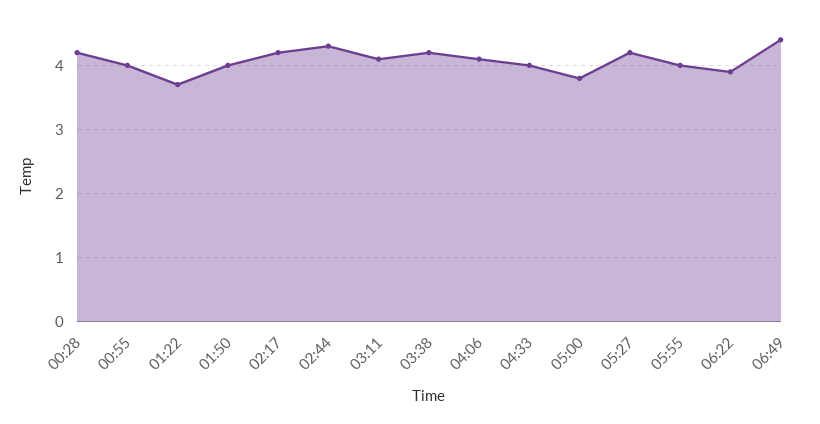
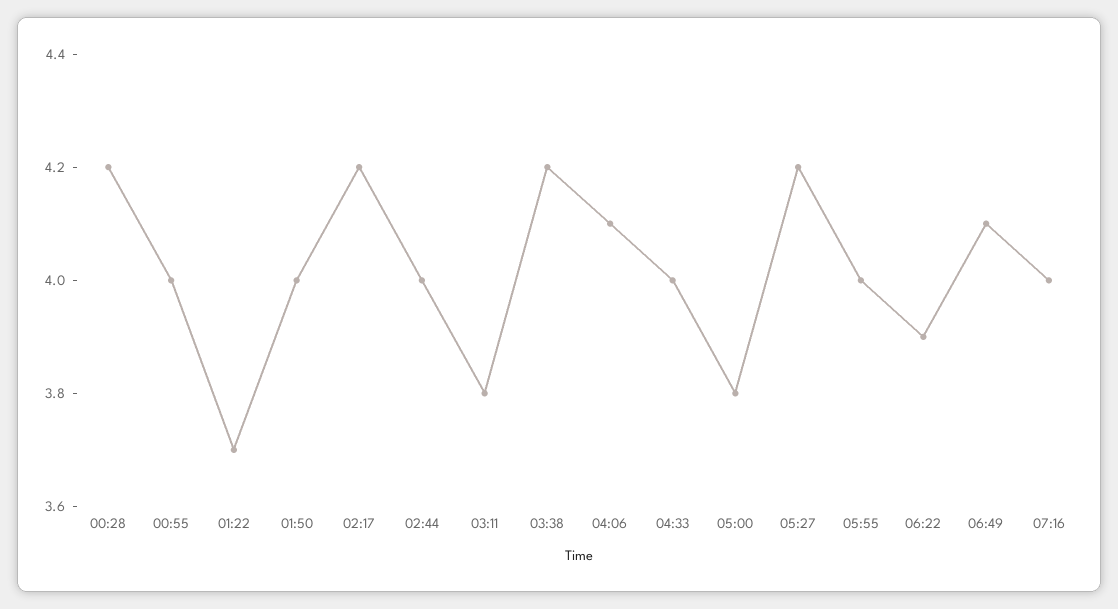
02:44: 4.3 -> 4
03:11: 4.1 -> 3.8
06:49: 4.4 -> 4.1
07:16: none -> 4

